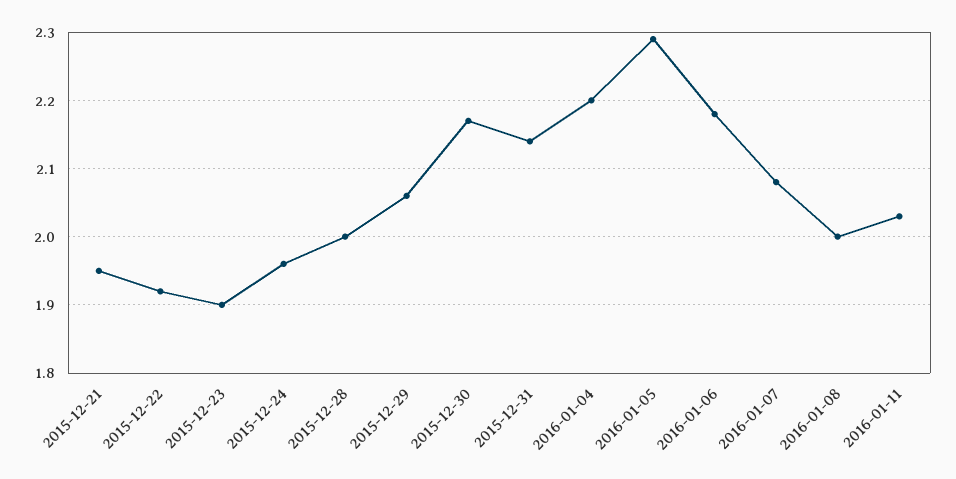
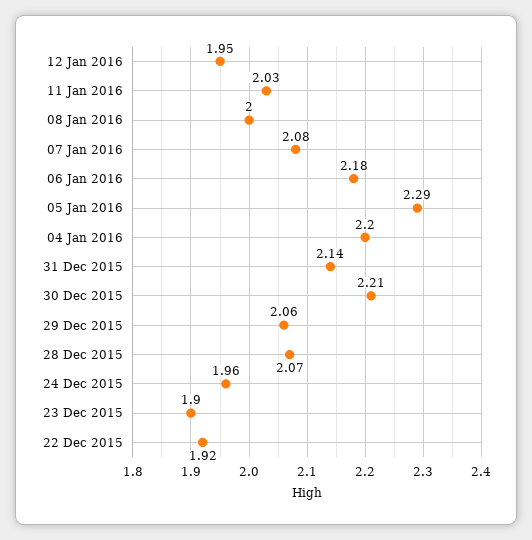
2015-12-21: 1.95 -> none
2015-12-28: 2 -> 2.07
2015-12-30: 2.17 -> 2.21
12 Jan 2016: none -> 1.95

